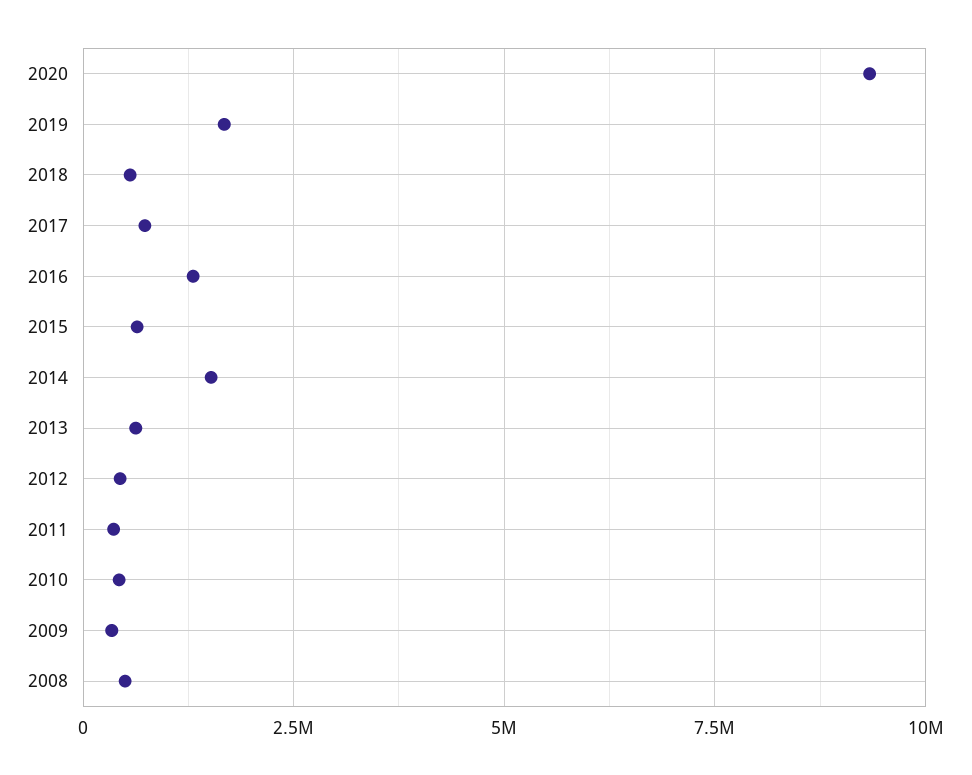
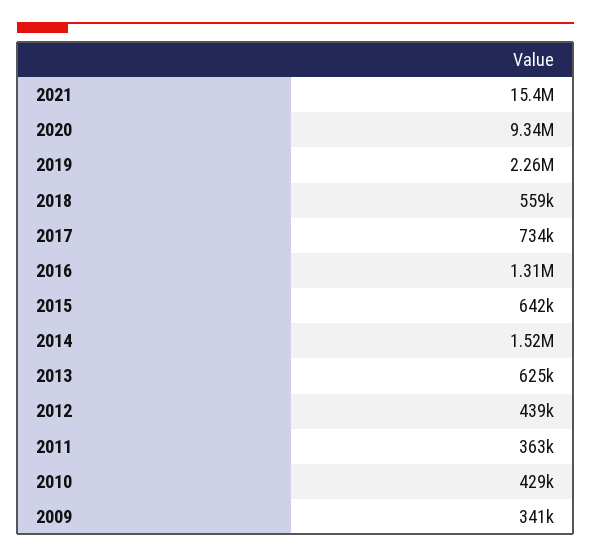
2019: 1750000 -> 2260000
2008: 500000 -> none
2021: none -> 15400000

